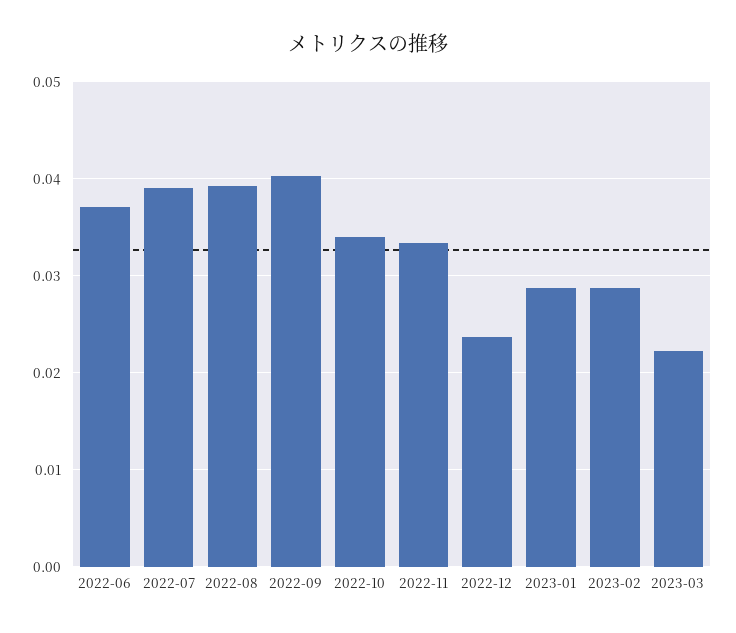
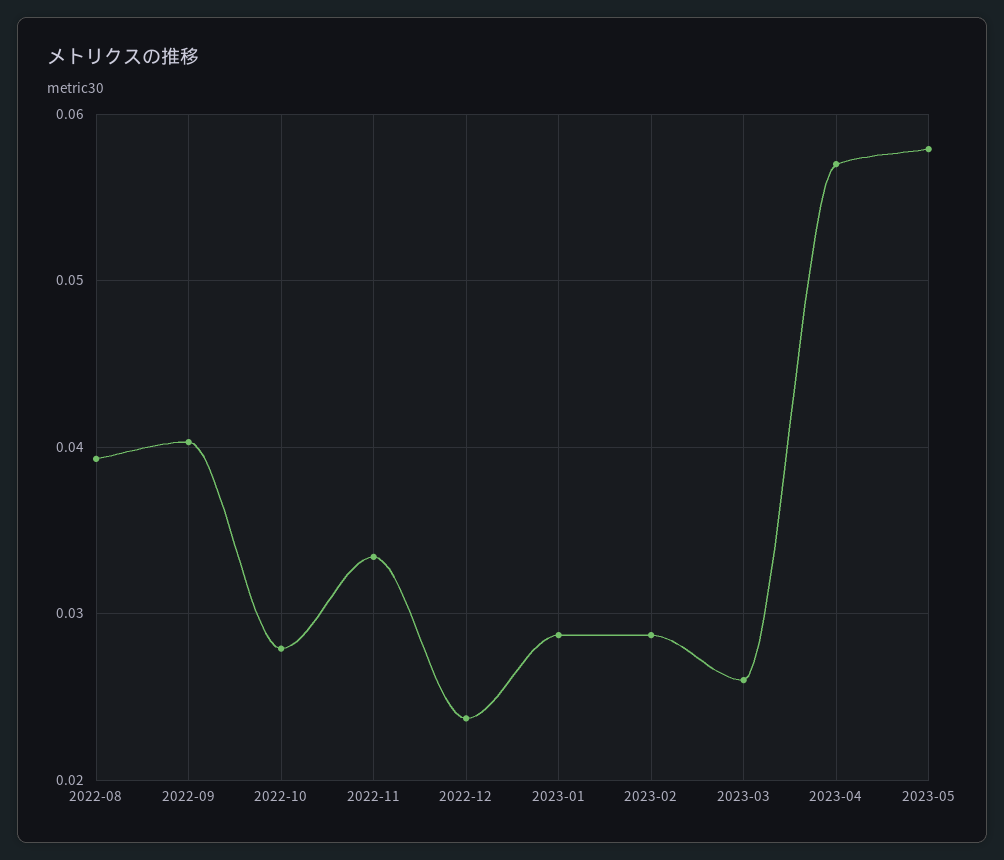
2022-06: 0.037 -> none
2022-07: 0.039 -> none
2022-10: 0.034 -> 0.028
2023-03: 0.022 -> 0.026
2023-04: none -> 0.057
2023-05: none -> 0.058

